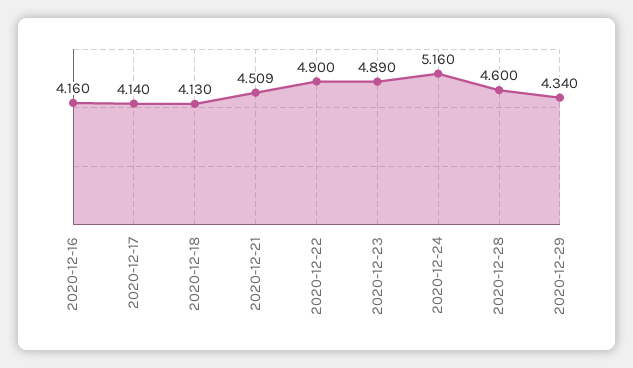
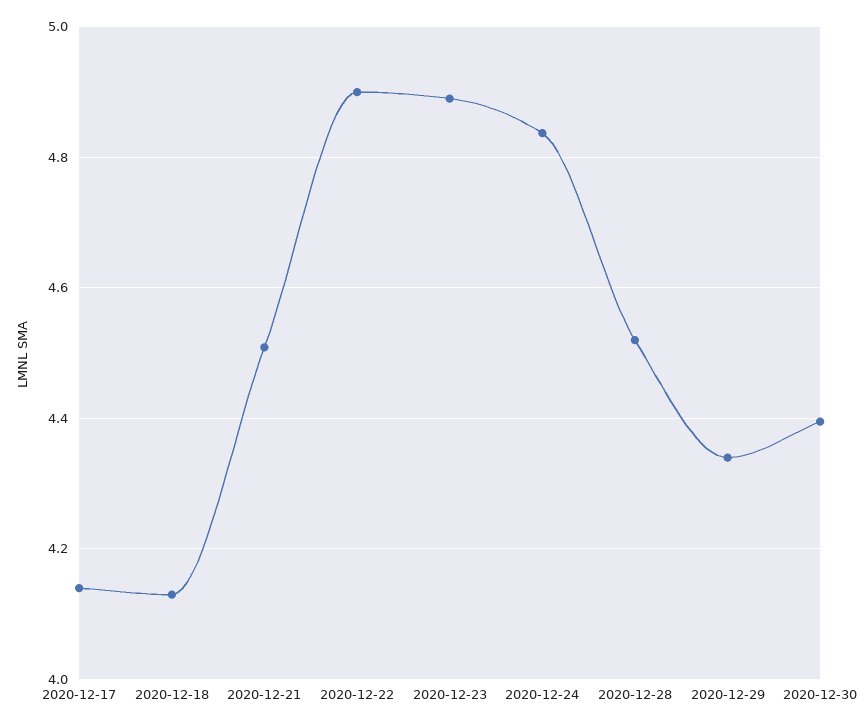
2020-12-16: 4.16 -> none
2020-12-24: 5.16 -> 4.84
2020-12-28: 4.6 -> 4.52
2020-12-30: none -> 4.4

